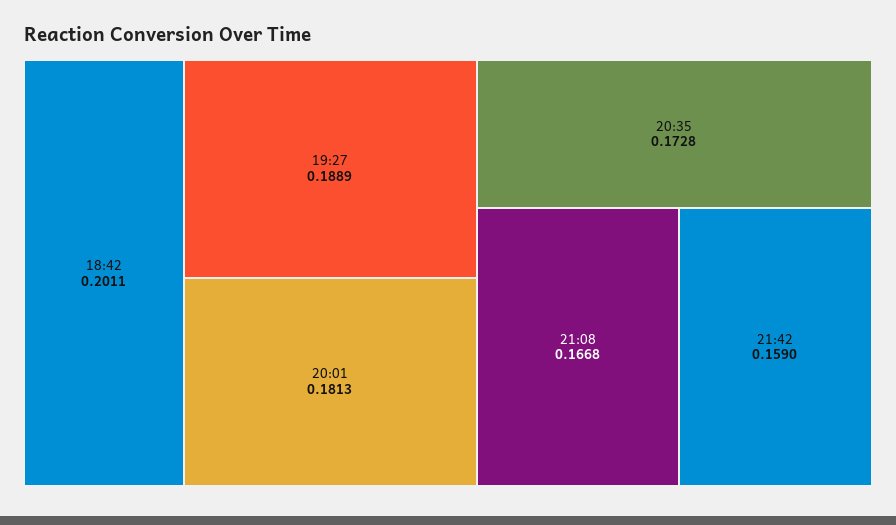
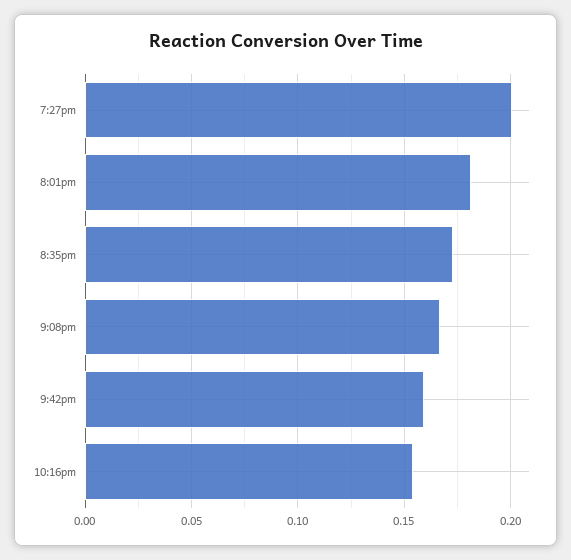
18:42: 0.2011 -> none
19:27: 0.1889 -> 0.2
10:16pm: none -> 0.155

